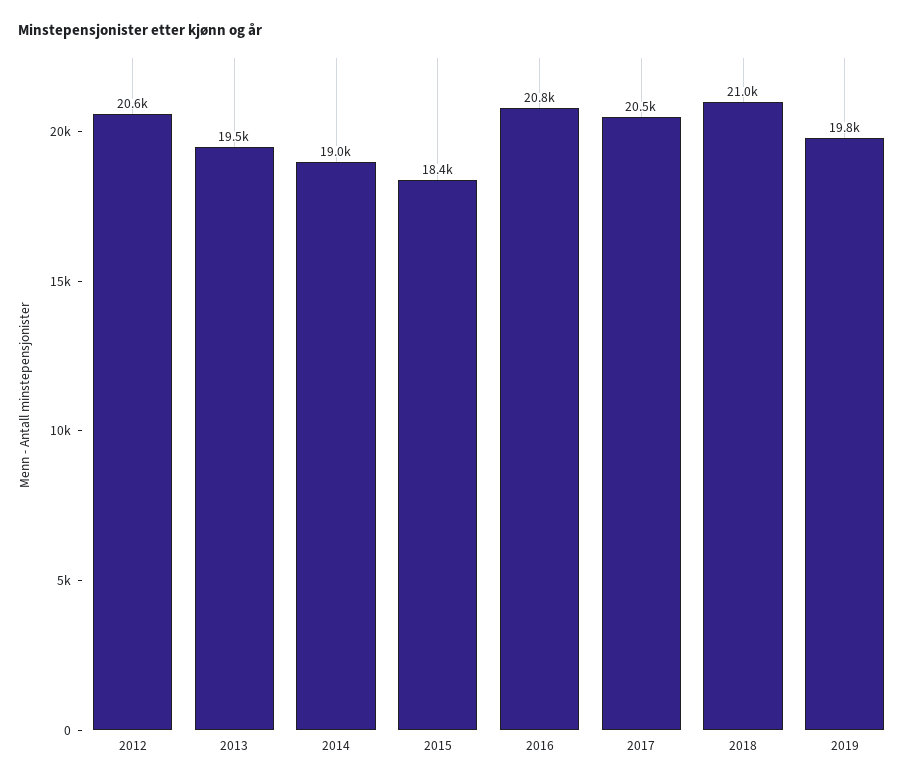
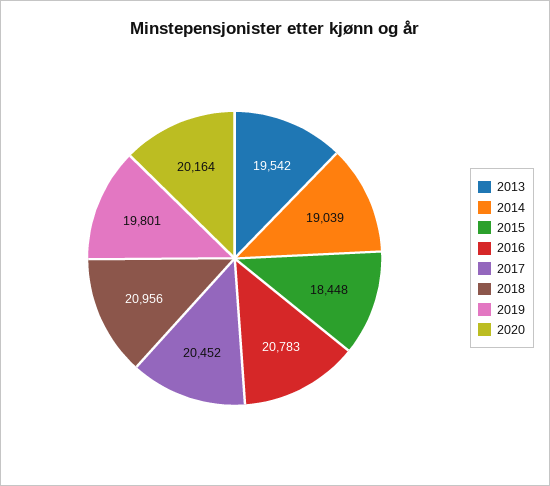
2012: 20600 -> none
2020: none -> 20164

